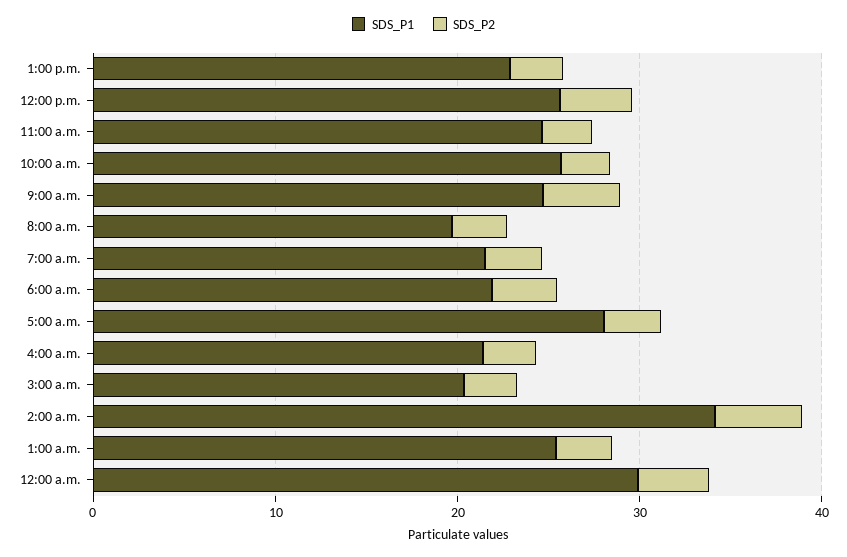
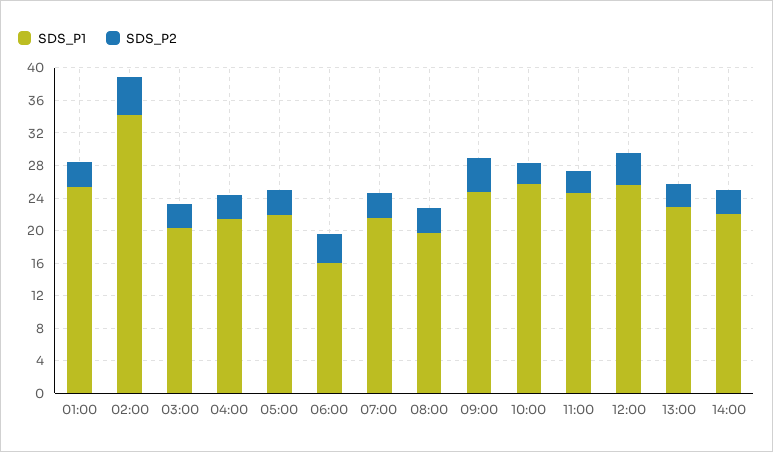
SDS_P1, 6:00 a.m.: 22 -> 16
SDS_P1, 5:00 a.m.: 28 -> 22
SDS_P1, 12:00 a.m.: 30 -> none
SDS_P2, 12:00 a.m.: 4 -> none
SDS_P1, 14:00: none -> 22
SDS_P2, 14:00: none -> 3

